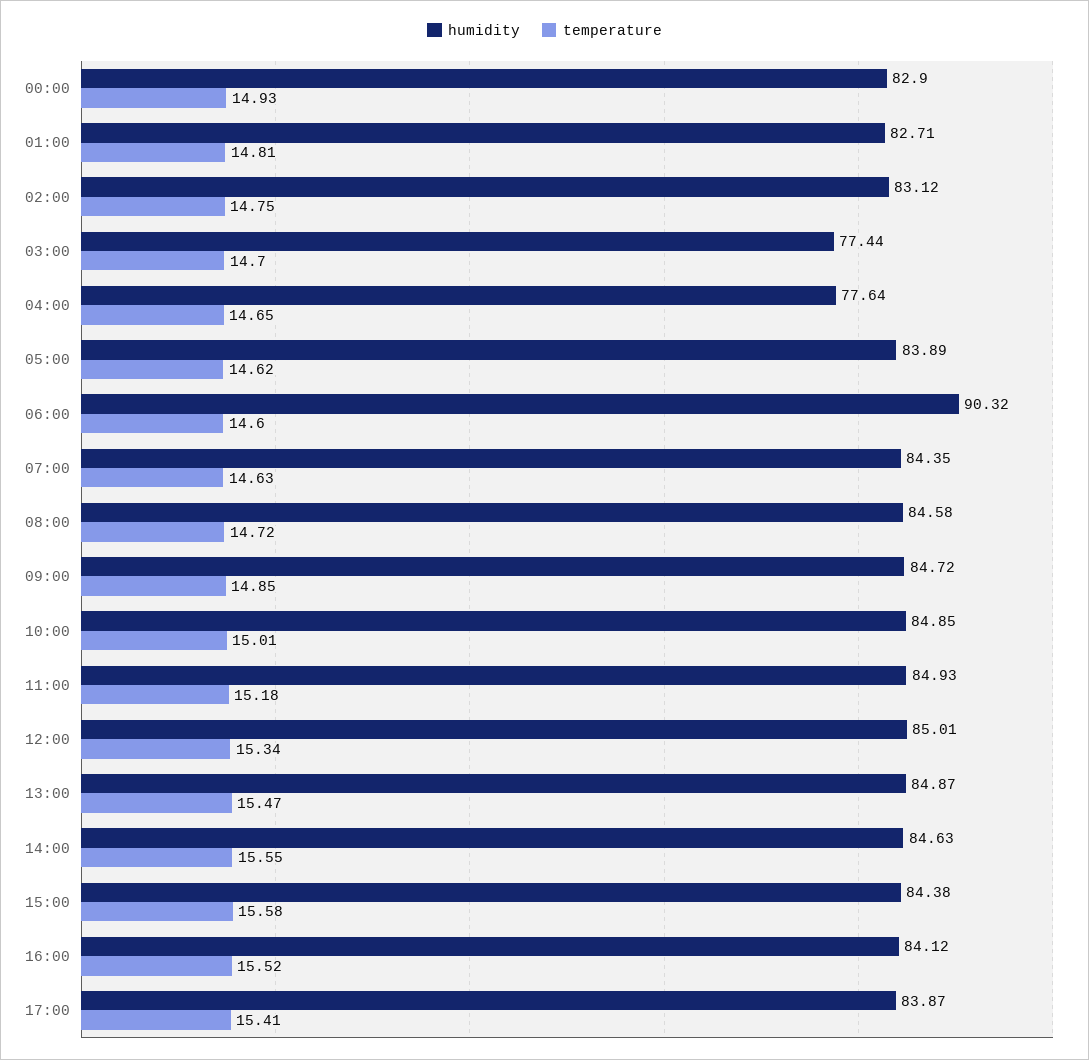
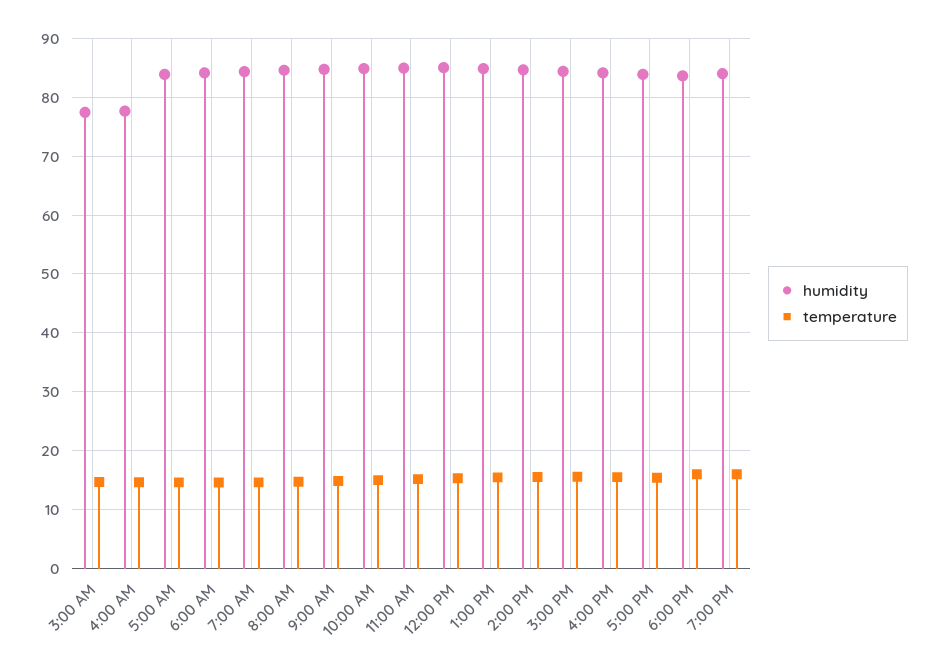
humidity, 00:00: 82.9 -> none
temperature, 00:00: 14.93 -> none
humidity, 01:00: 82.71 -> none
temperature, 01:00: 14.81 -> none
humidity, 02:00: 83.12 -> none
temperature, 02:00: 14.75 -> none
humidity, 06:00: 90.32 -> 84
humidity, 6:00 PM: none -> 84
temperature, 6:00 PM: none -> 16
humidity, 7:00 PM: none -> 84
temperature, 7:00 PM: none -> 16

